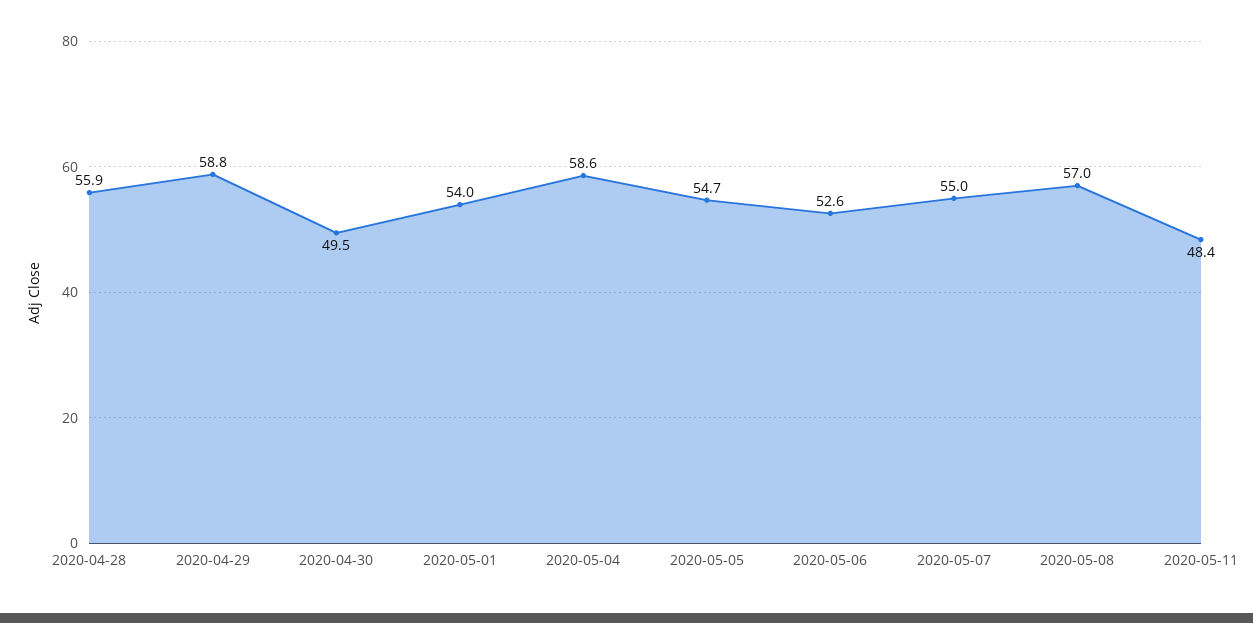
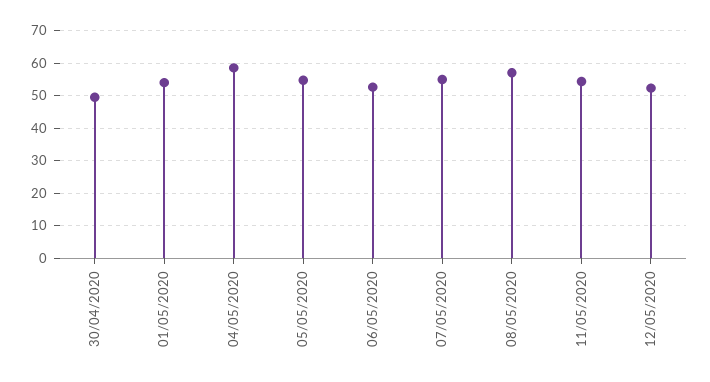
2020-04-28: 55.9 -> none
2020-04-29: 58.8 -> none
2020-05-11: 48.4 -> 54
12/05/2020: none -> 52

